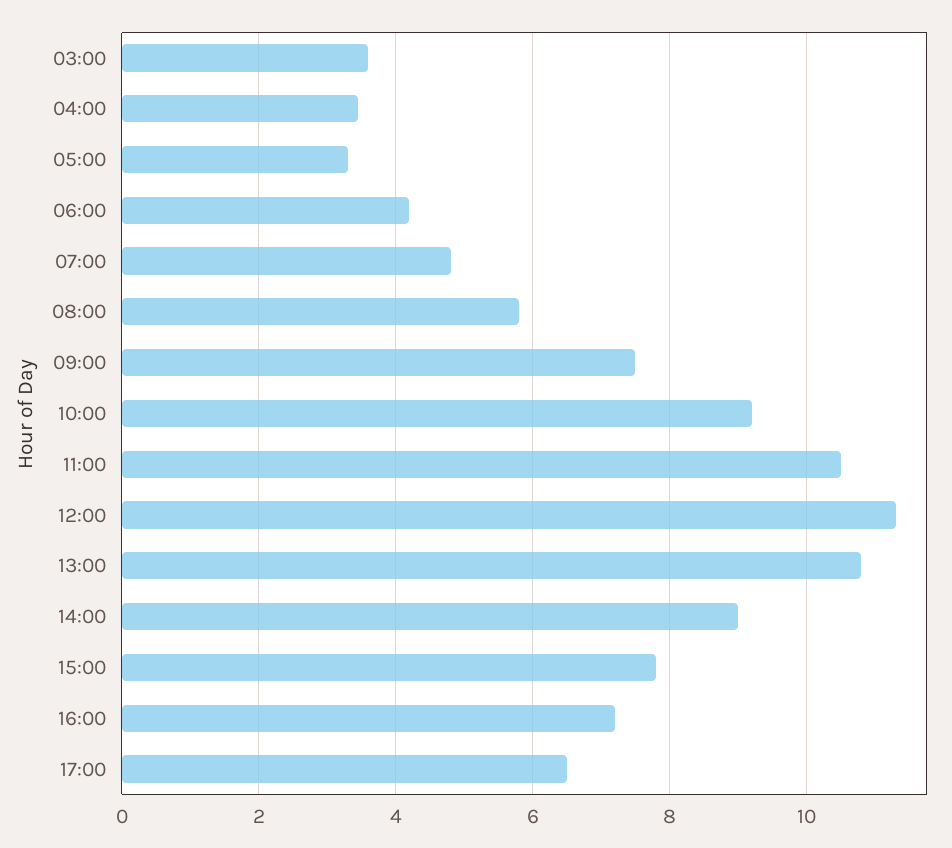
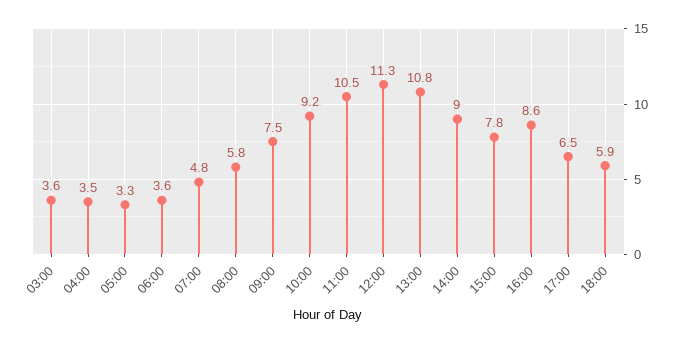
06:00: 4.2 -> 3.6
16:00: 7.2 -> 8.6
18:00: none -> 5.9

